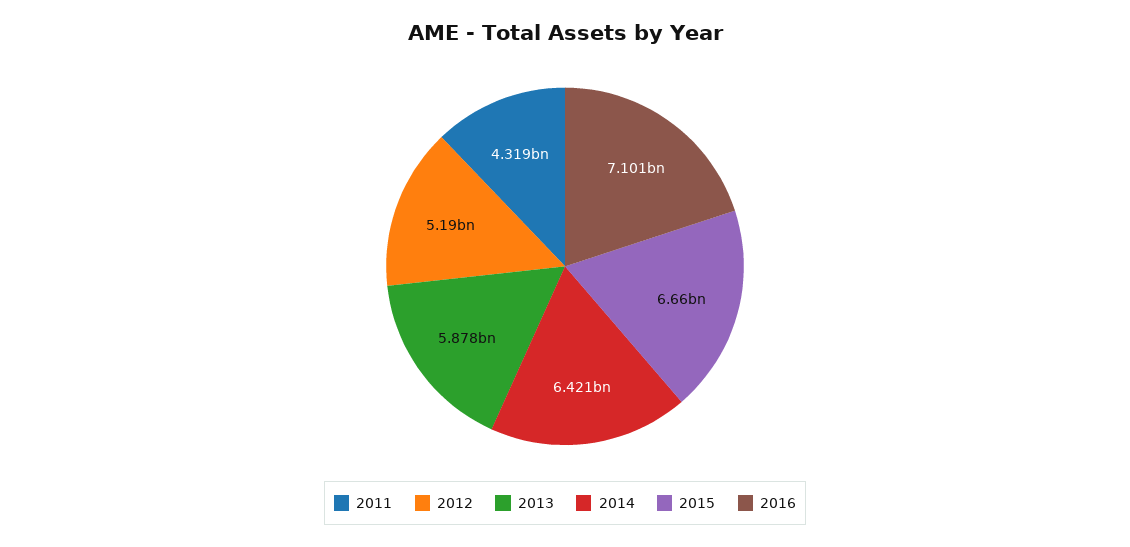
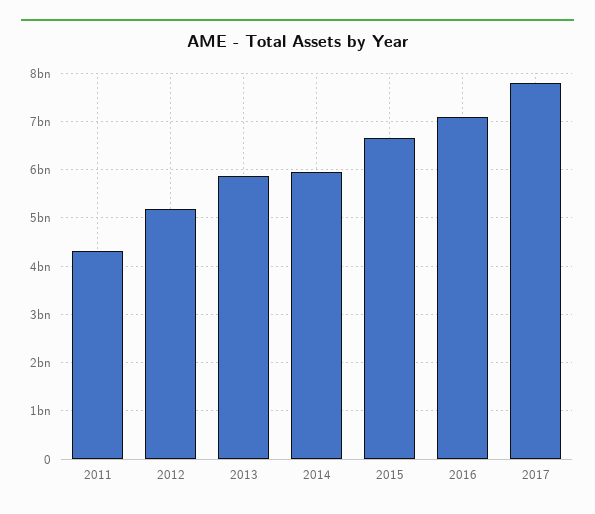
2014: 6421000000 -> 6000000000
2017: none -> 7800000000

